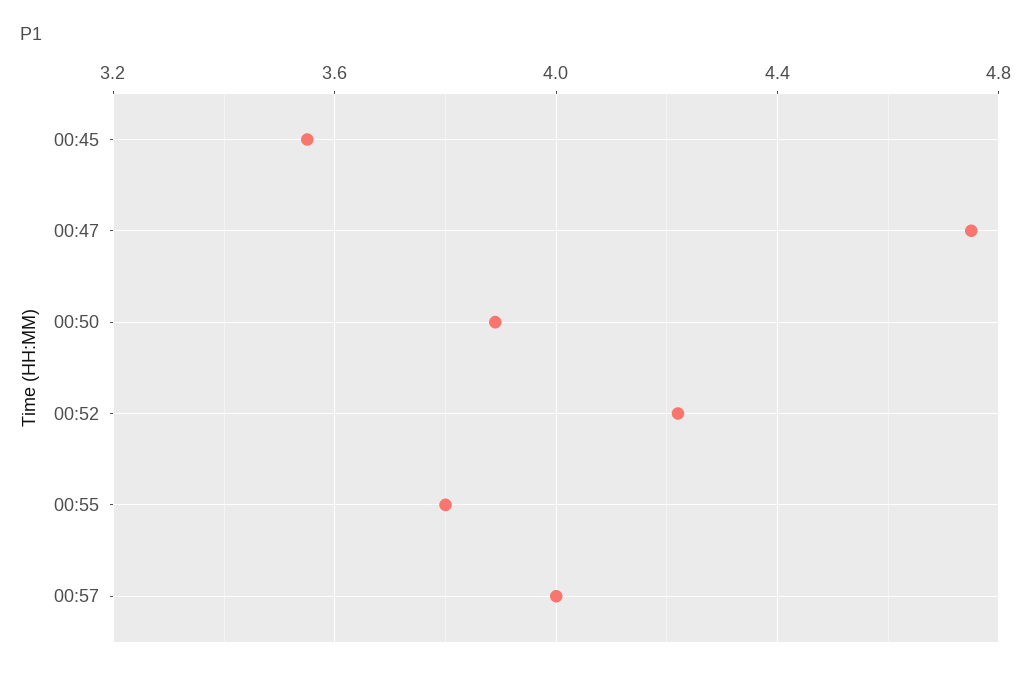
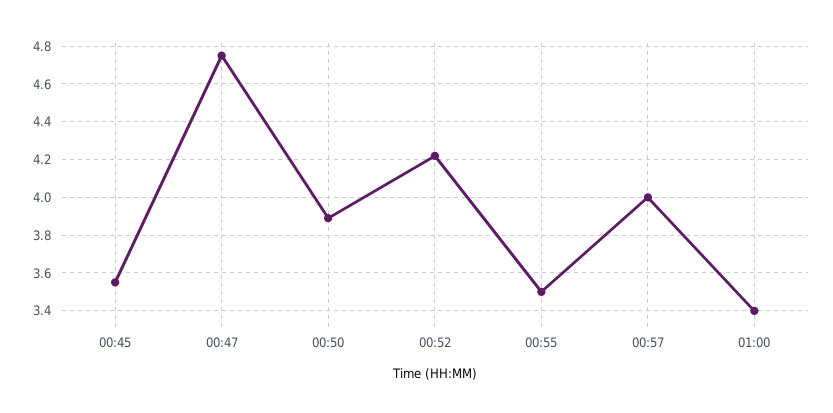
00:55: 3.8 -> 3.5
01:00: none -> 3.4

